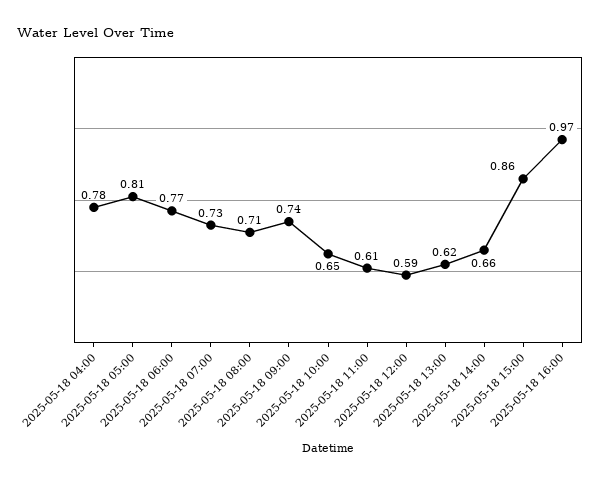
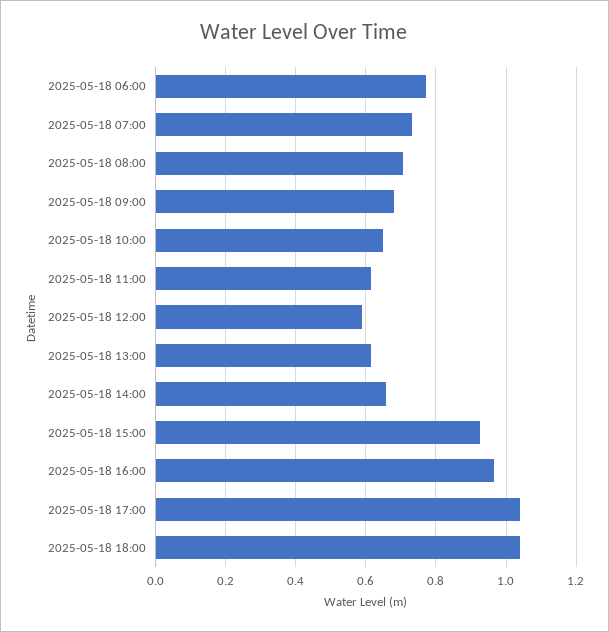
2025-05-18 04:00: 0.78 -> none
2025-05-18 05:00: 0.81 -> none
2025-05-18 09:00: 0.74 -> 0.68
2025-05-18 15:00: 0.86 -> 0.92
2025-05-18 17:00: none -> 1.04
2025-05-18 18:00: none -> 1.04

